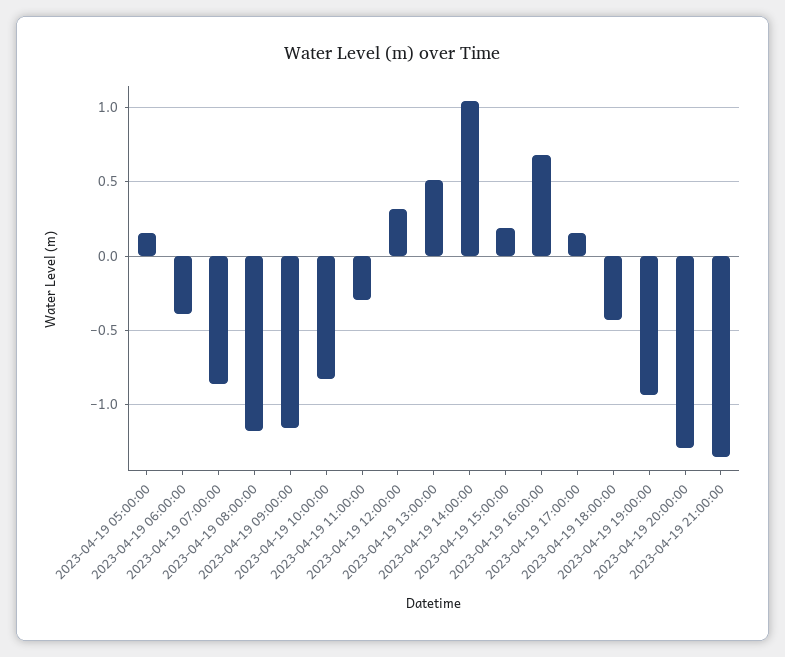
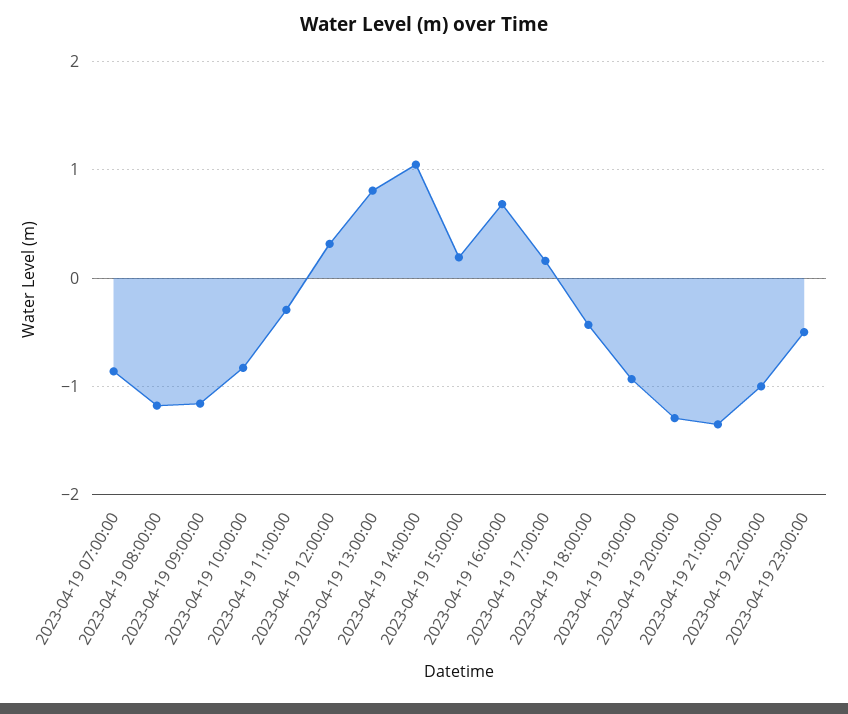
2023-04-19 05:00:00: 0.15 -> none
2023-04-19 06:00:00: -0.4 -> none
2023-04-19 13:00:00: 0.5 -> 0.8
2023-04-19 22:00:00: none -> -1
2023-04-19 23:00:00: none -> -0.5

